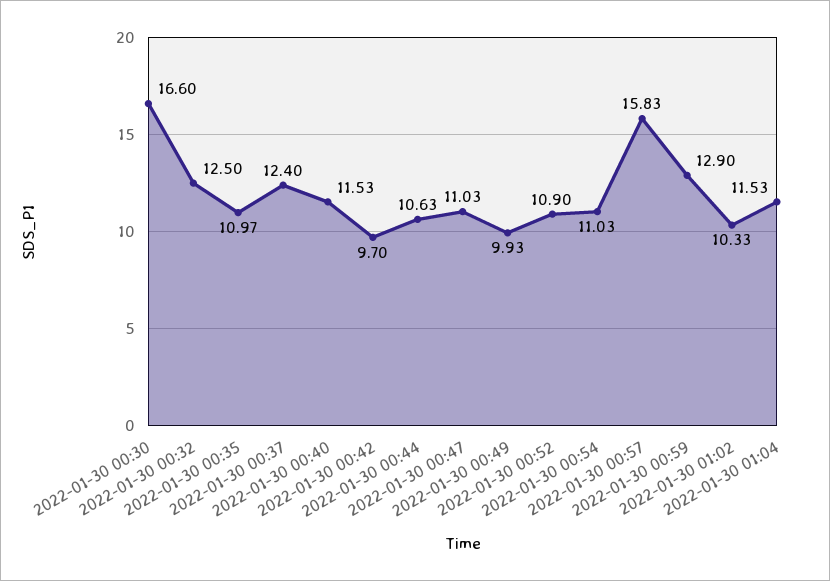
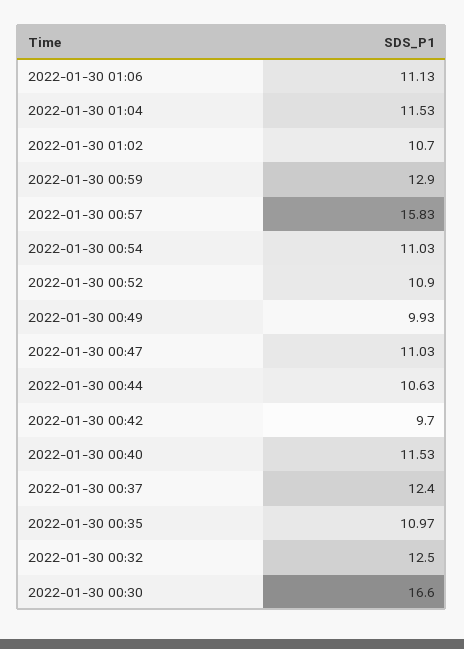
2022-01-30 01:02: 10.33 -> 10.7
2022-01-30 01:06: none -> 11.13

